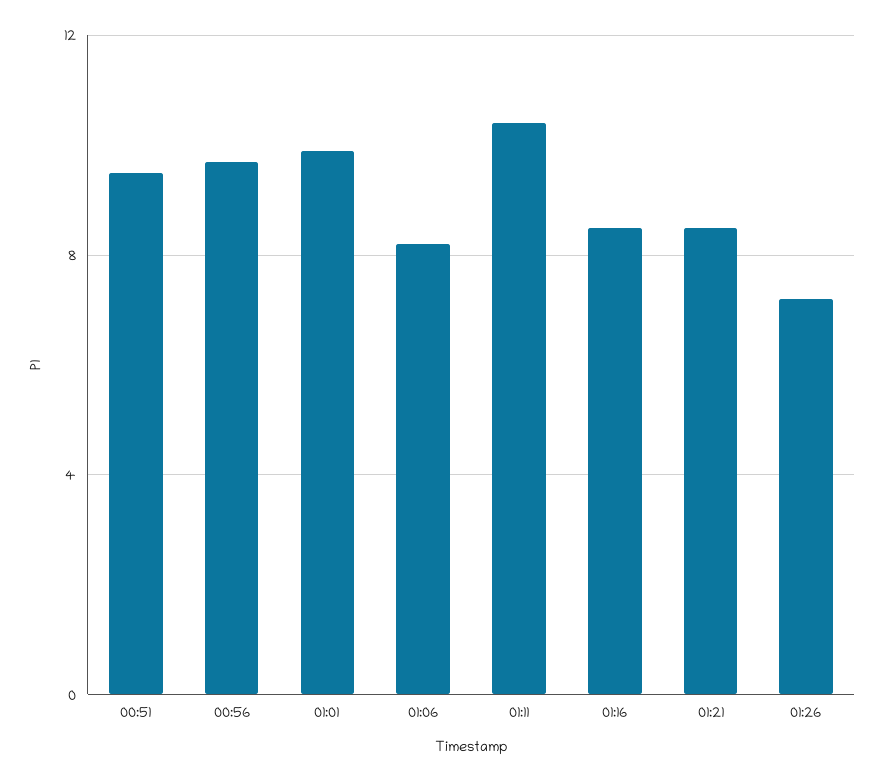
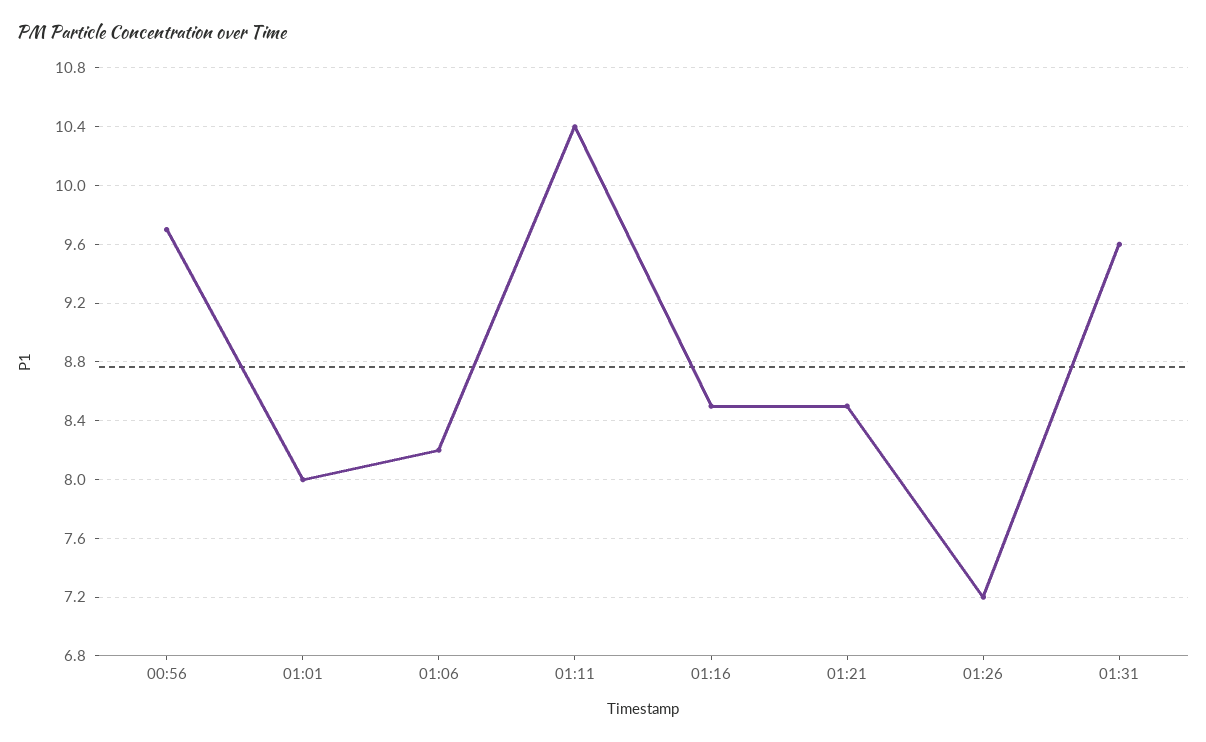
00:51: 9.5 -> none
01:01: 10 -> 8
01:31: none -> 9.6

